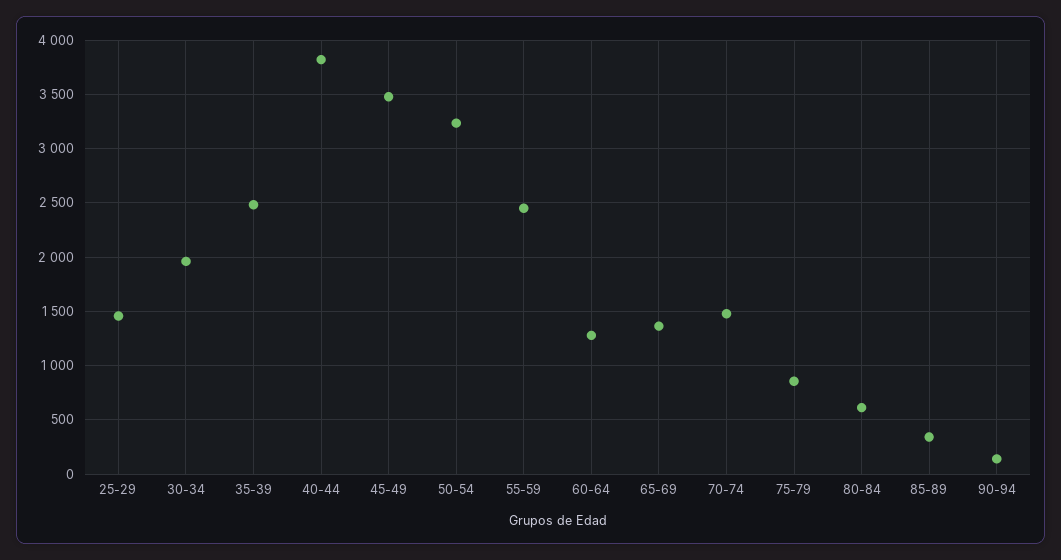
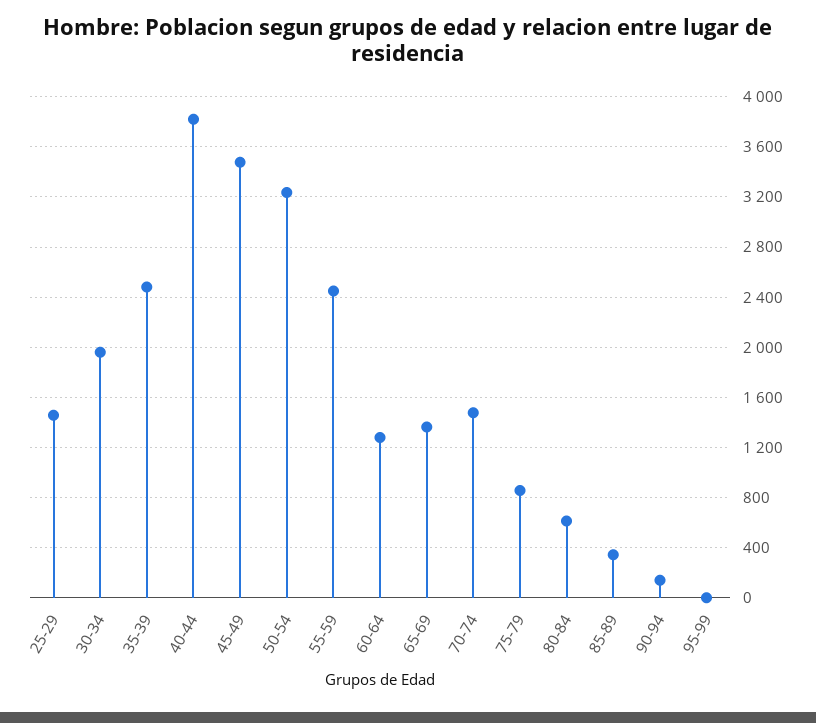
95-99: none -> 0

